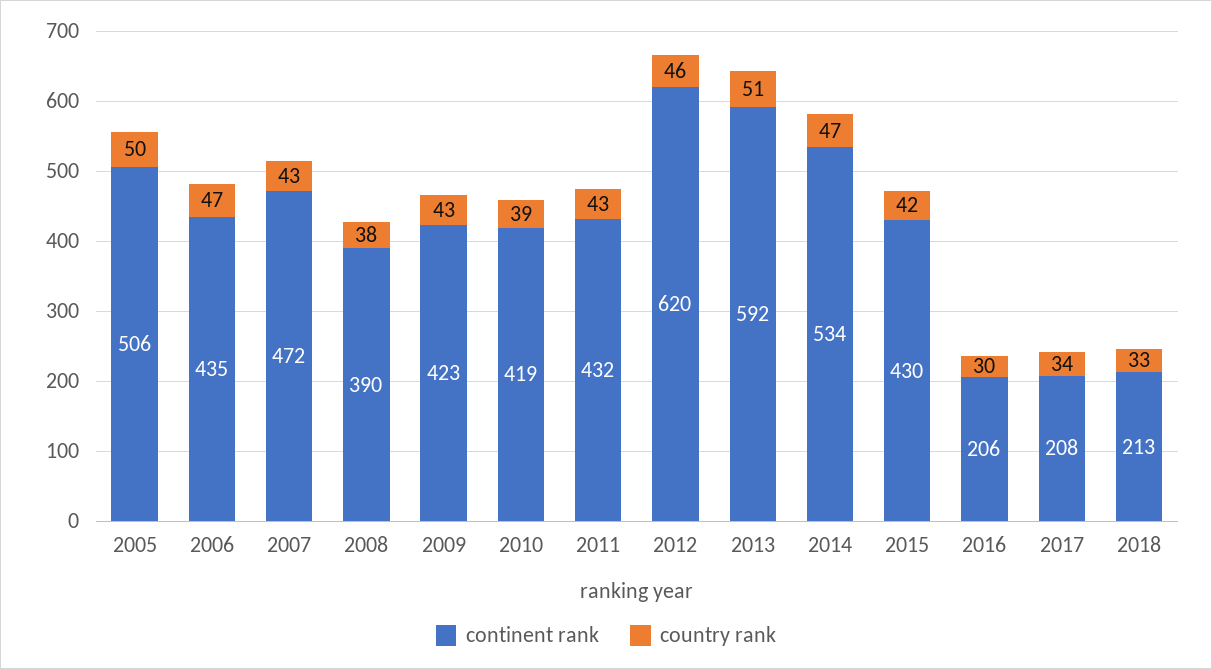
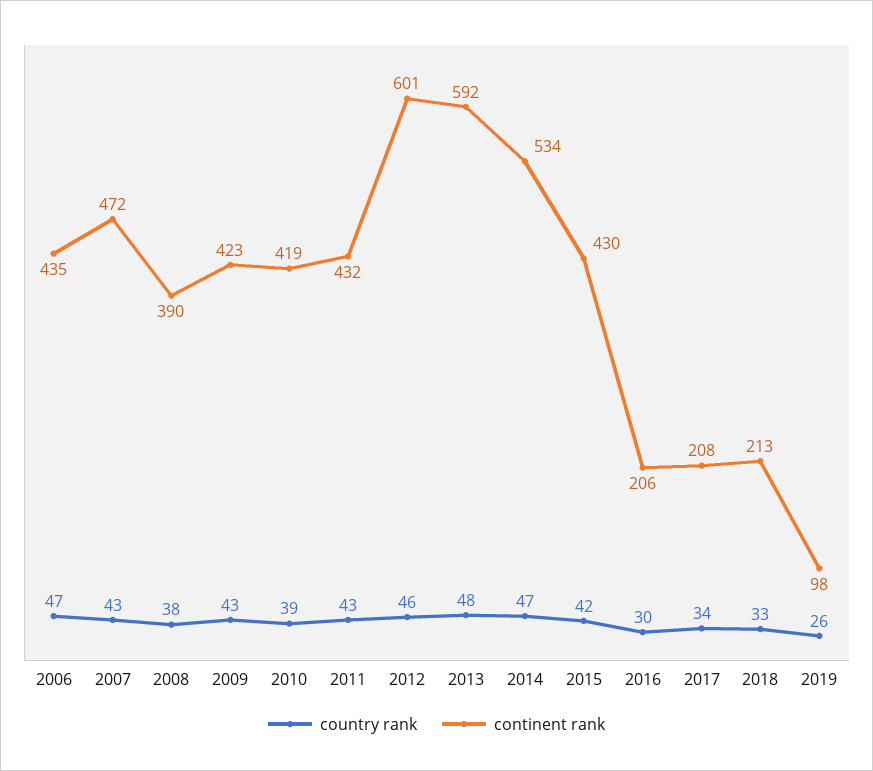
continent rank, 2005: 506 -> none
country rank, 2005: 50 -> none
continent rank, 2012: 620 -> 601
country rank, 2013: 51 -> 48
country rank, 2019: none -> 26
continent rank, 2019: none -> 98

